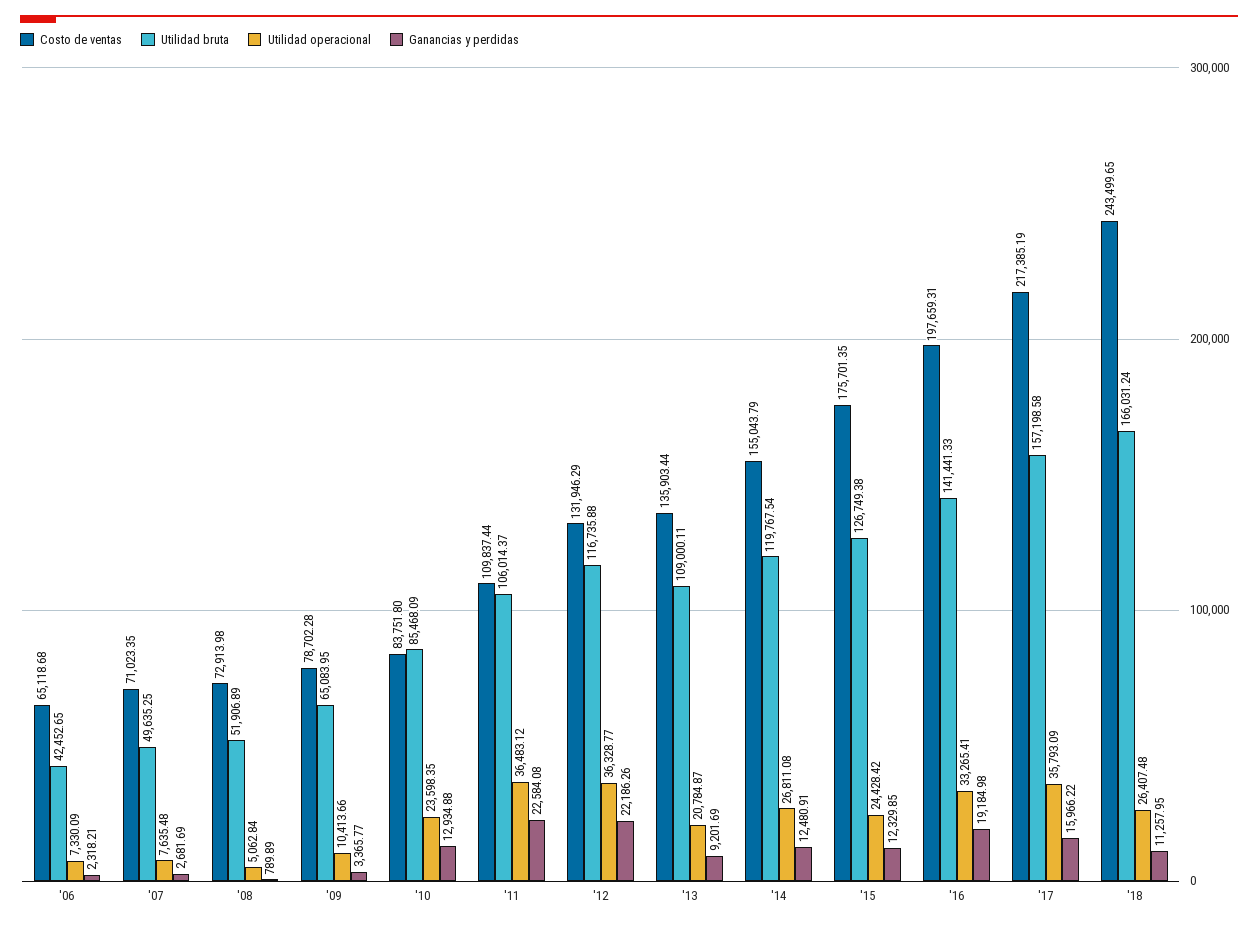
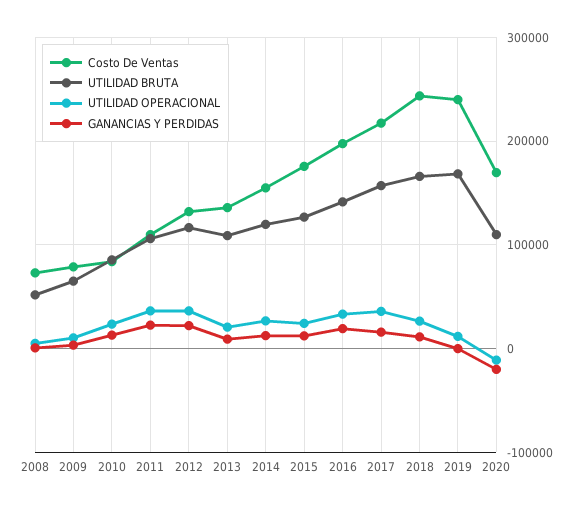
Costo de ventas, '06: 65118.68 -> none
Utilidad bruta, '06: 42452.65 -> none
Utilidad operacional, '06: 7330.09 -> none
Ganancias y perdidas, '06: 2318.21 -> none
Costo de ventas, '07: 71023.35 -> none
Utilidad bruta, '07: 49635.25 -> none
Utilidad operacional, '07: 7635.48 -> none
Ganancias y perdidas, '07: 2681.69 -> none
Costo de ventas, 2019: none -> 240000
Utilidad bruta, 2019: none -> 170000
Utilidad operacional, 2019: none -> 10000
Ganancias y perdidas, 2019: none -> 0
Costo de ventas, 2020: none -> 170000
Utilidad bruta, 2020: none -> 110000
Utilidad operacional, 2020: none -> -10000
Ganancias y perdidas, 2020: none -> -20000

